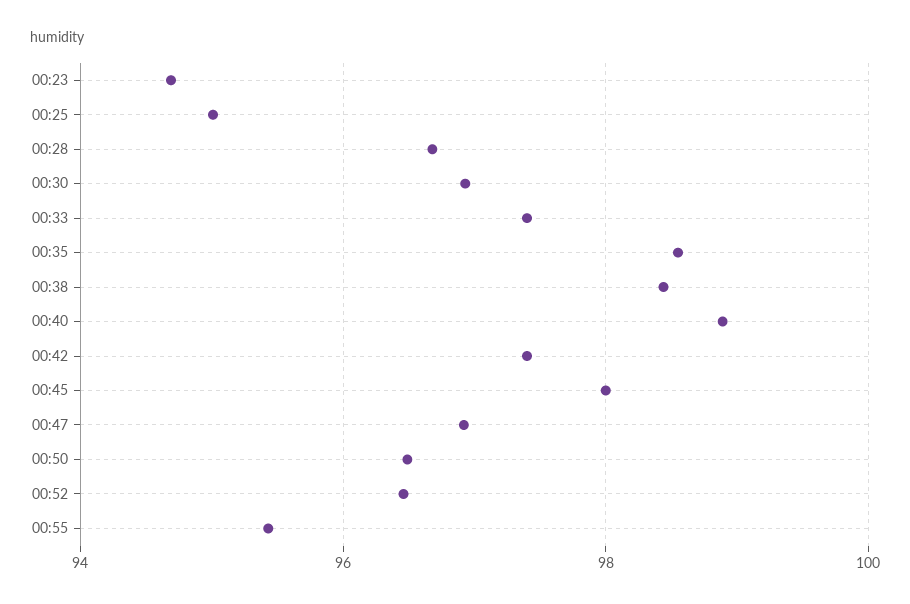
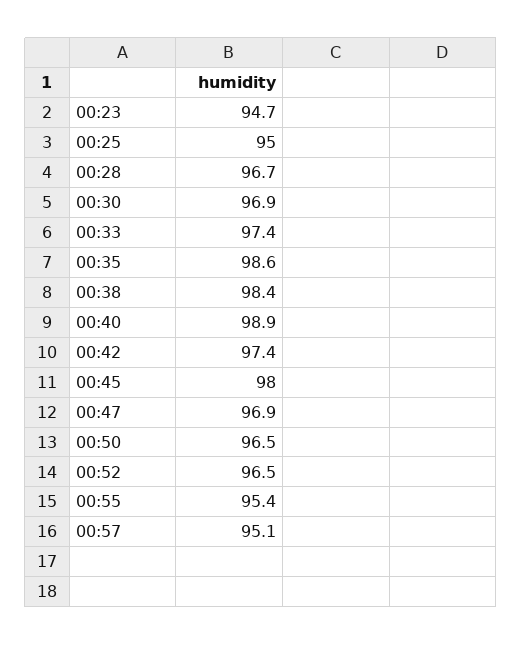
00:57: none -> 95.1

